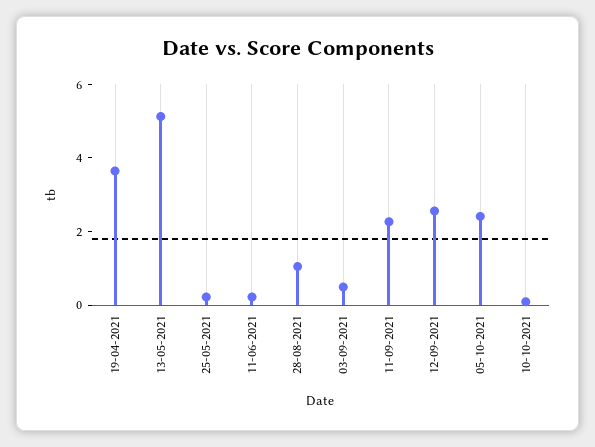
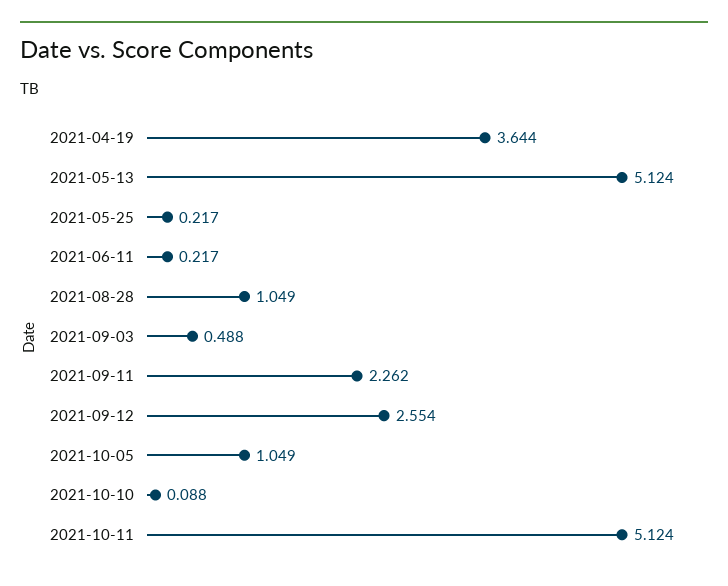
05-10-2021: 2.5 -> 1.049
2021-10-11: none -> 5.124

